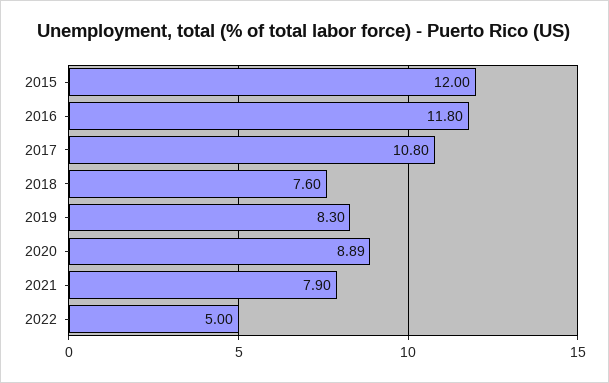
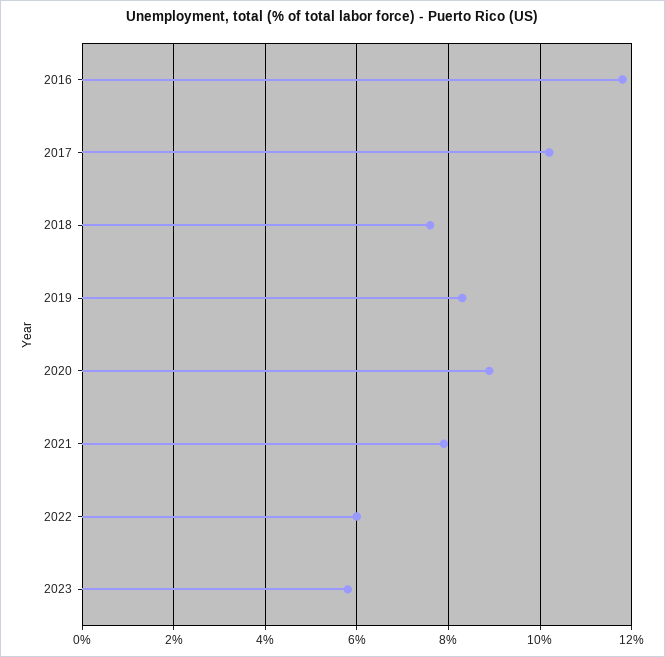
2015: 12 -> none
2017: 10.8 -> 10.2
2022: 5 -> 6
2023: none -> 5.8

